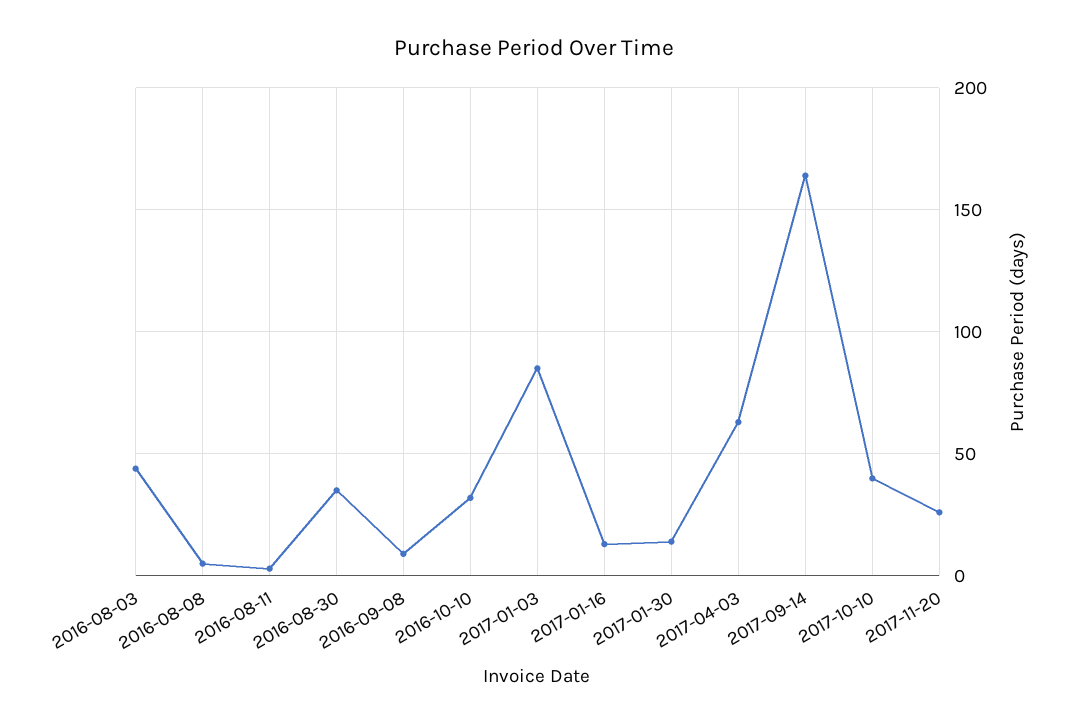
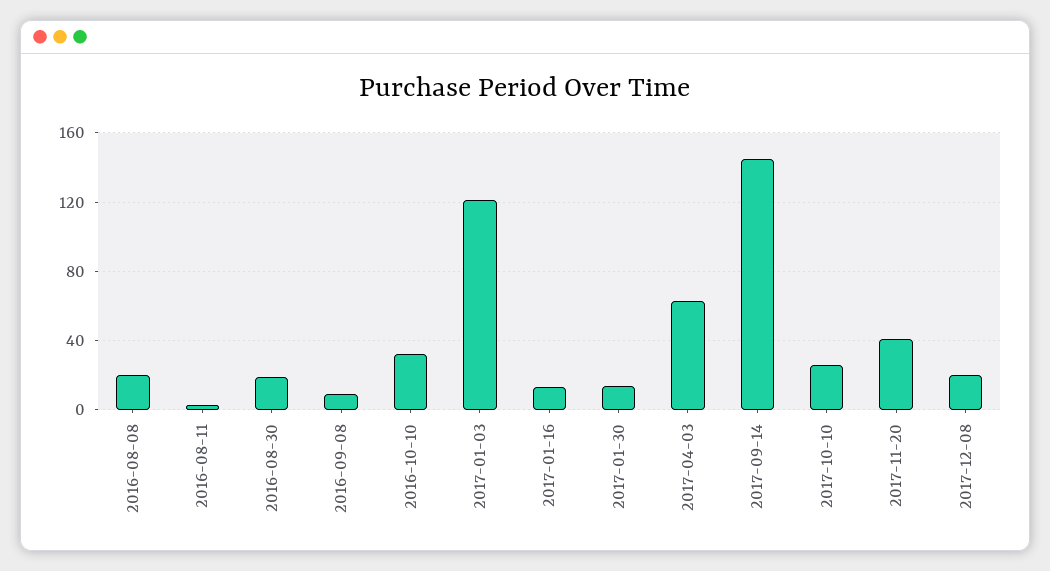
2016-08-03: 45 -> none
2016-08-08: 5 -> 20
2016-08-30: 35 -> 20
2017-01-03: 85 -> 120
2017-09-14: 165 -> 145
2017-10-10: 40 -> 25
2017-11-20: 25 -> 40
2017-12-08: none -> 20

